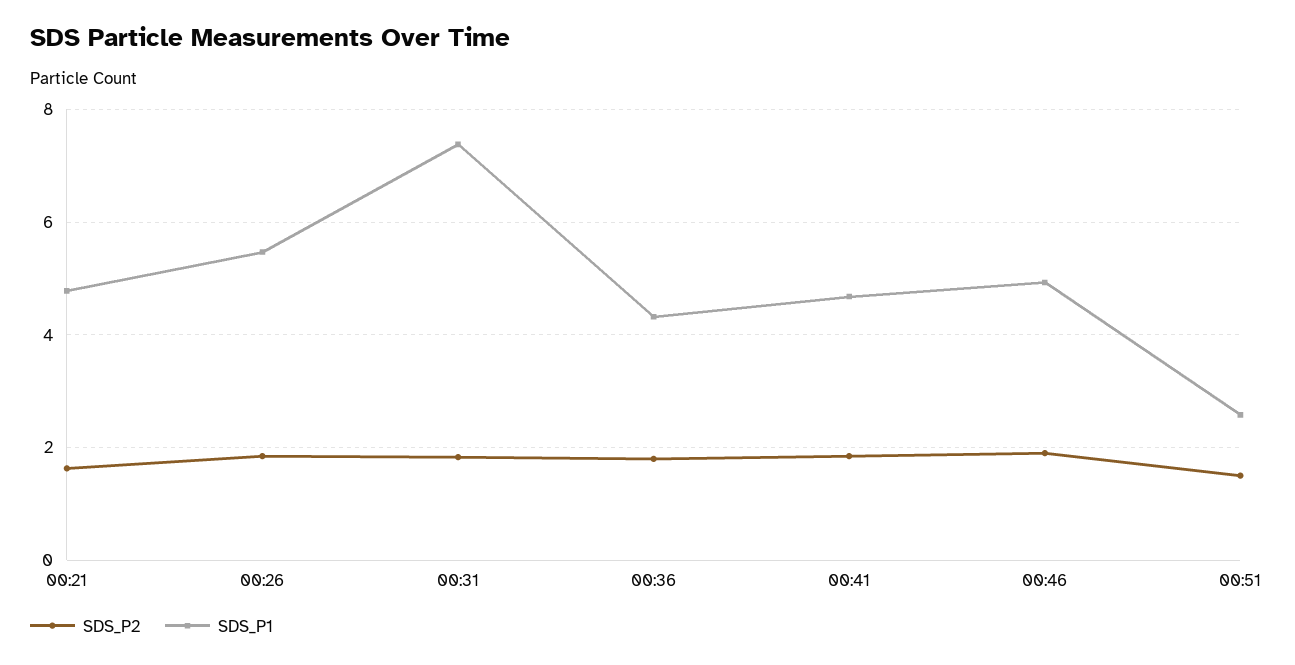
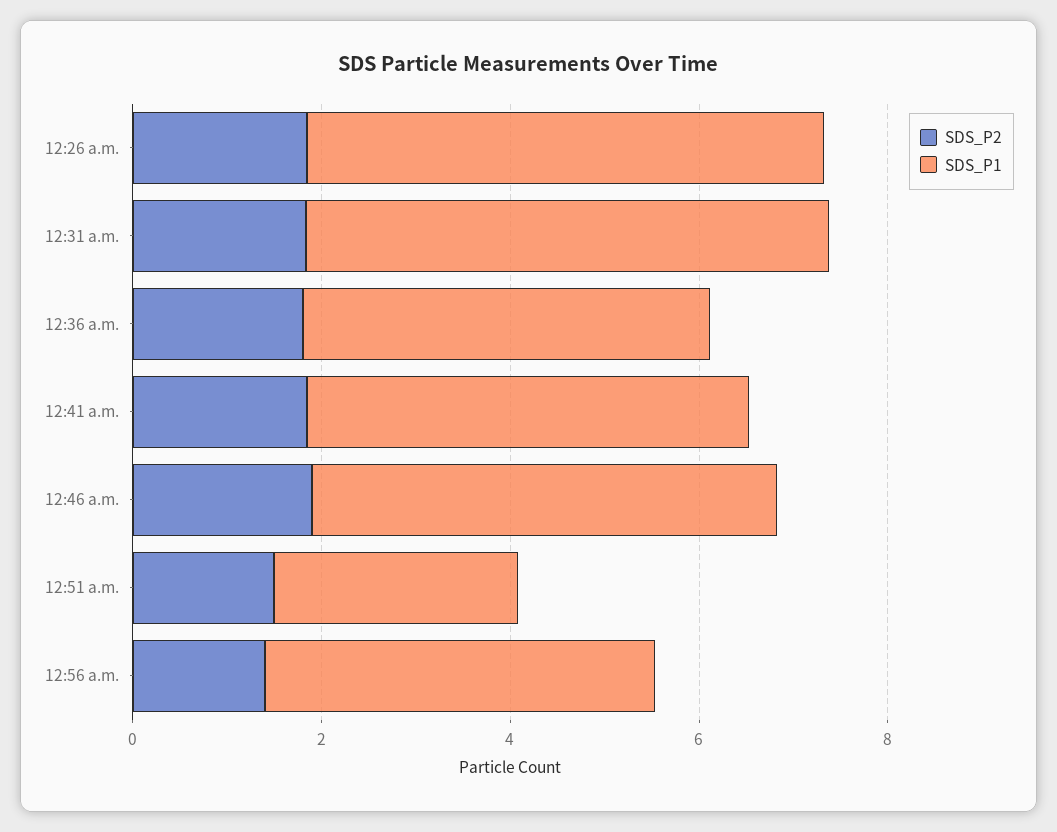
SDS_P2, 00:21: 1.6 -> none
SDS_P1, 00:21: 4.8 -> none
SDS_P1, 00:31: 7.4 -> 5.5
SDS_P2, 12:56 a.m.: none -> 1.5
SDS_P1, 12:56 a.m.: none -> 4

